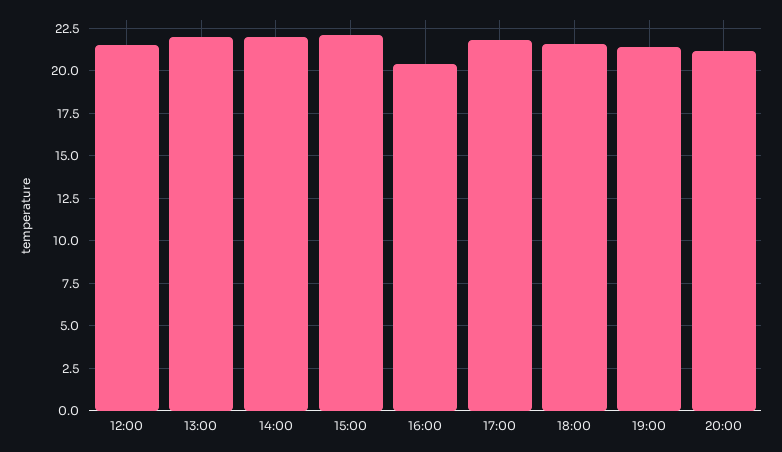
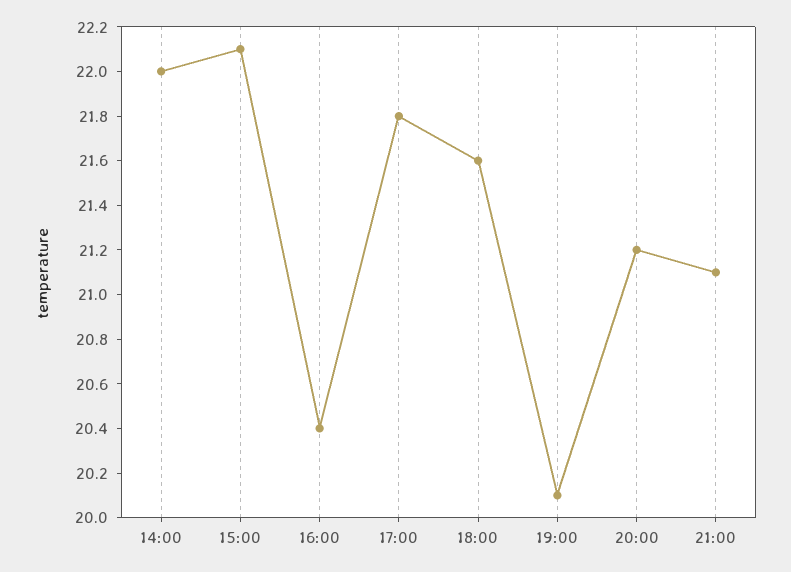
12:00: 21.5 -> none
13:00: 22 -> none
19:00: 21.5 -> 20.1
21:00: none -> 21.1

